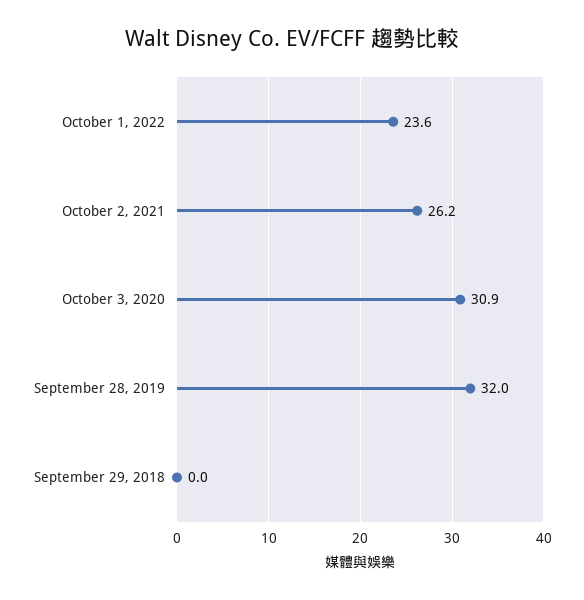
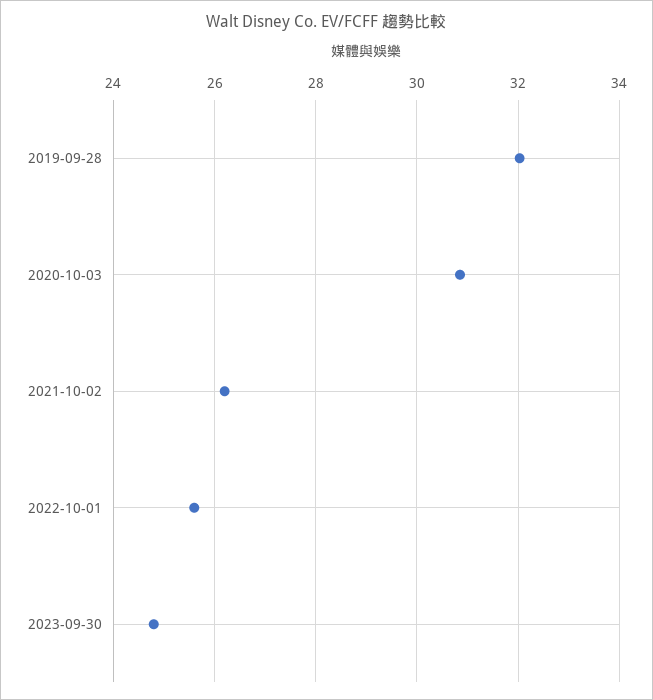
October 1, 2022: 23.6 -> 25.6
September 29, 2018: 0 -> none
2023-09-30: none -> 24.8

